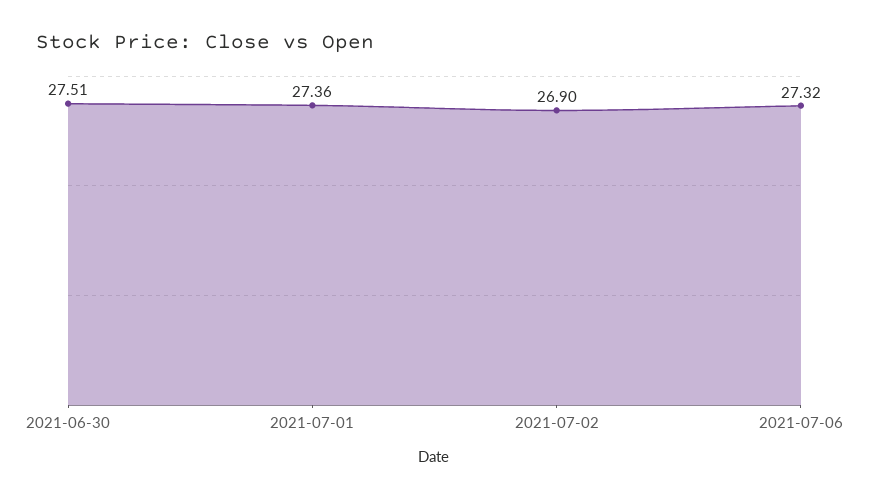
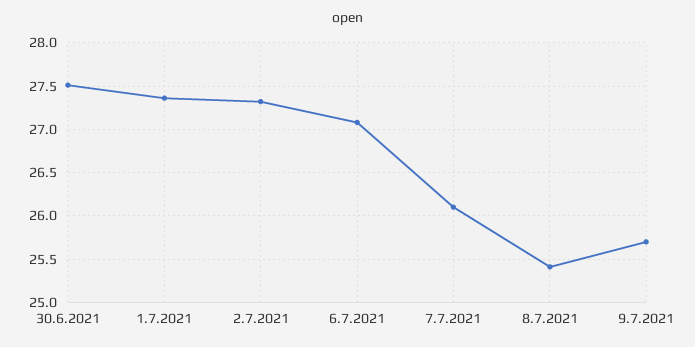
2021-07-02: 26.9 -> 27.3
2021-07-06: 27.32 -> 27.1
7.7.2021: none -> 26.1
8.7.2021: none -> 25.4
9.7.2021: none -> 25.7

